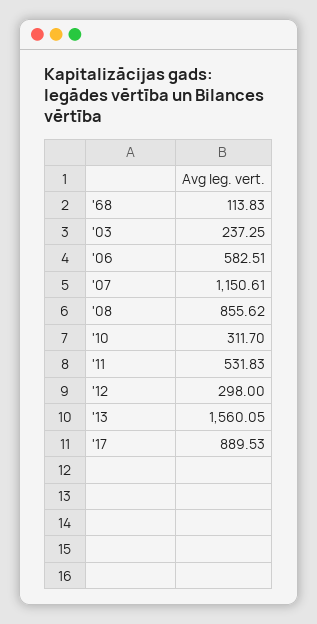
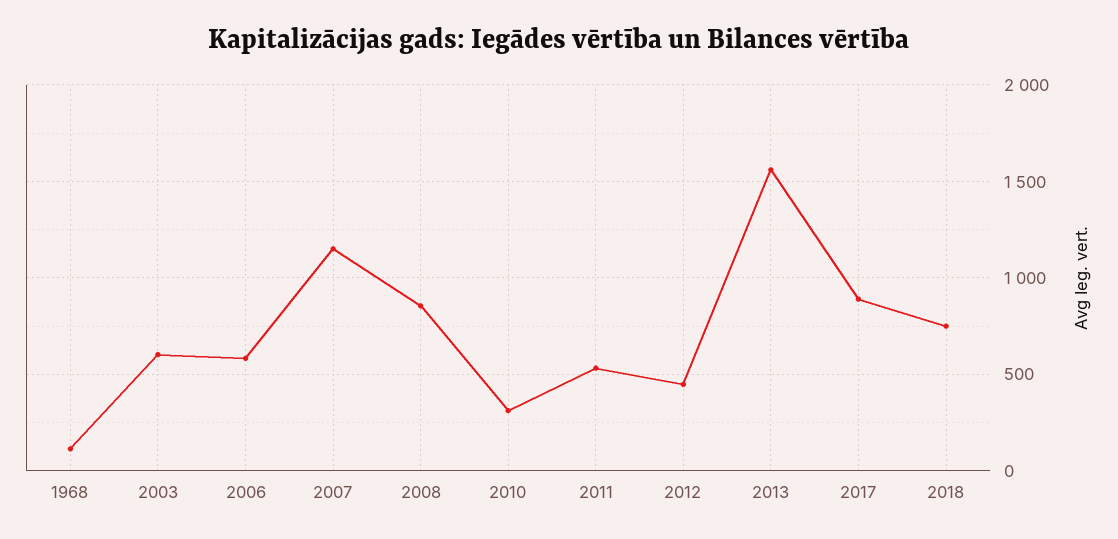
'03: 237.25 -> 600
'12: 298 -> 450
2018: none -> 750

